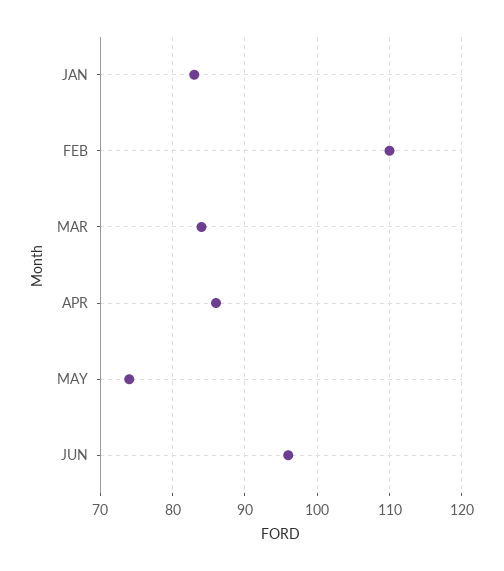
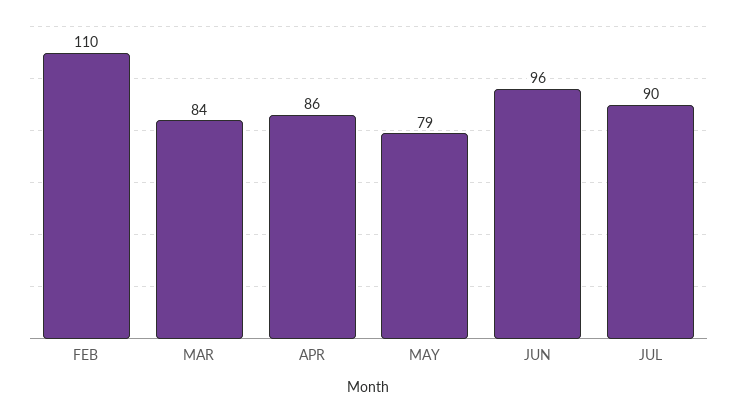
JAN: 83 -> none
MAY: 74 -> 79
JUL: none -> 90

